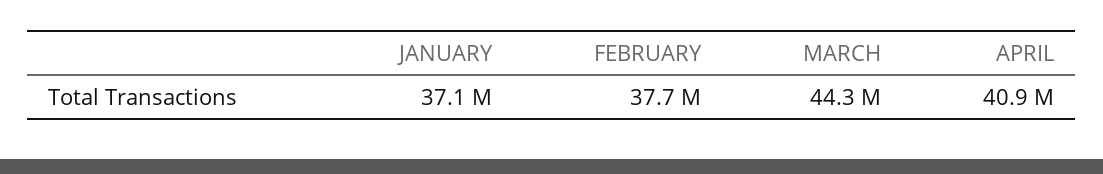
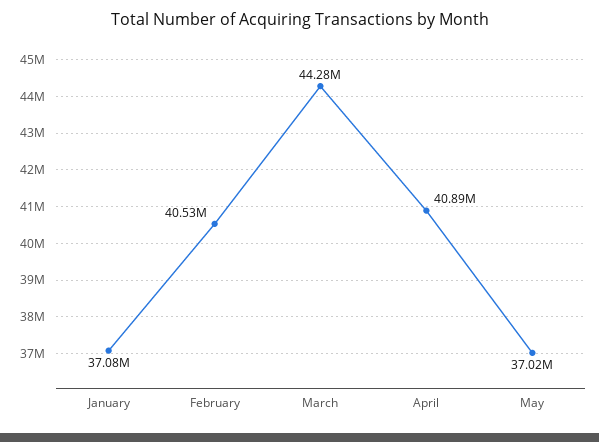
FEBRUARY: 37700000 -> 40530000
May: none -> 37020000

